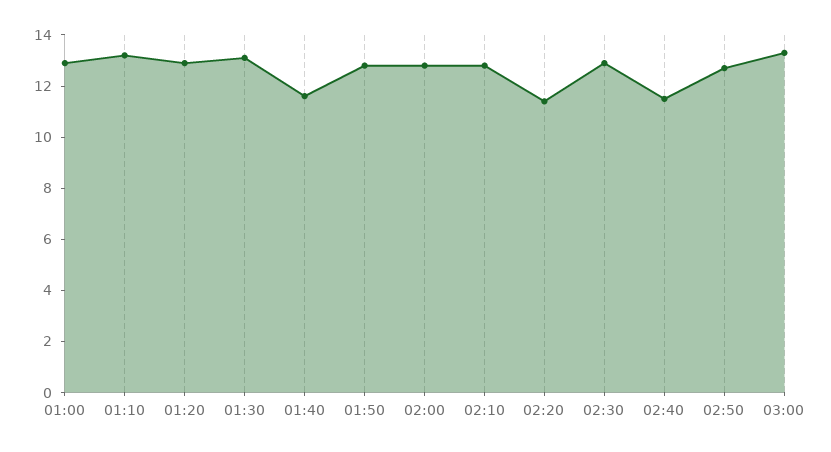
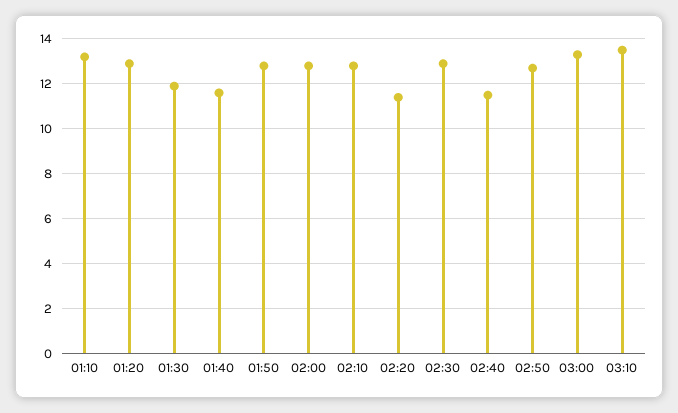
01:00: 13 -> none
01:30: 13 -> 12
03:10: none -> 13.5

